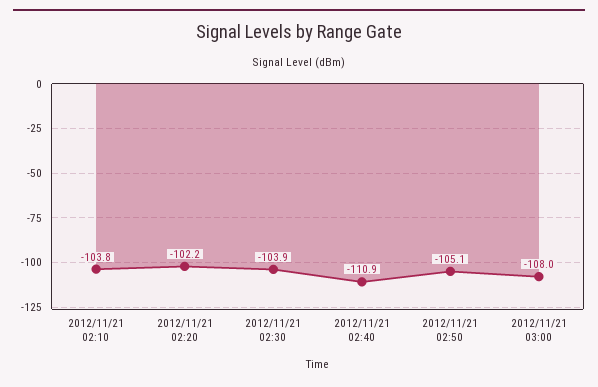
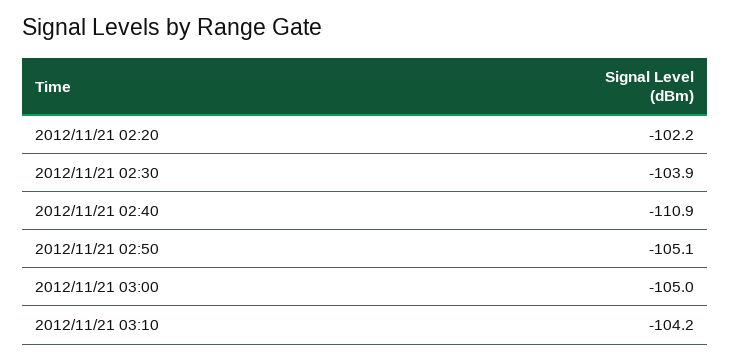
2012/11/21 02:10: -103.8 -> none
2012/11/21 03:00: -108 -> -105
2012/11/21 03:10: none -> -104.2

